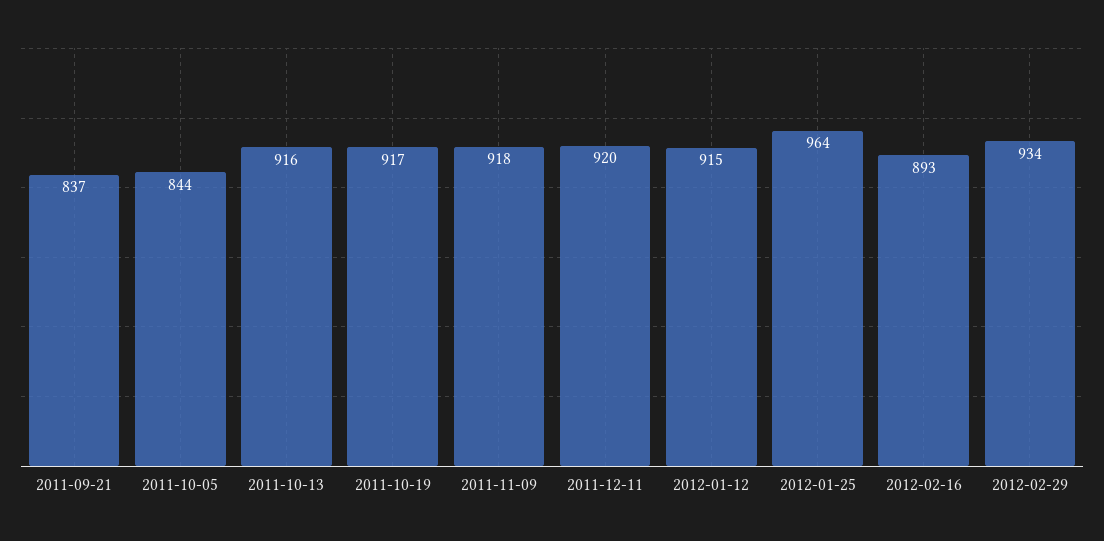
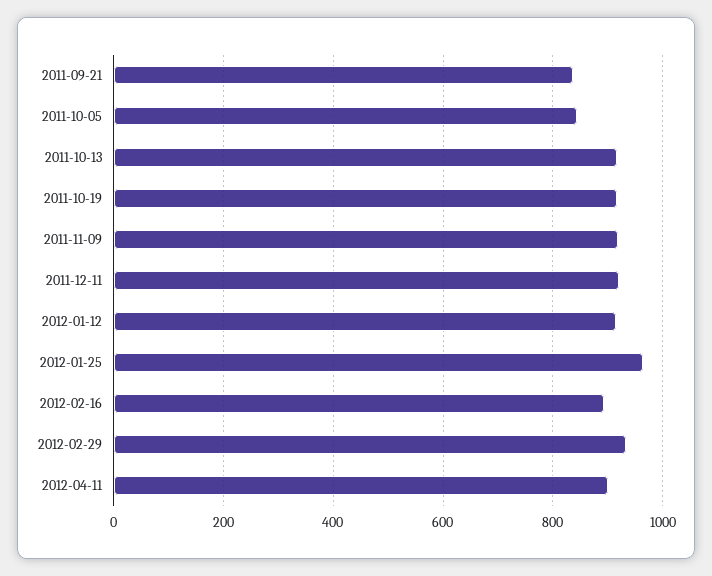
2012-04-11: none -> 900

